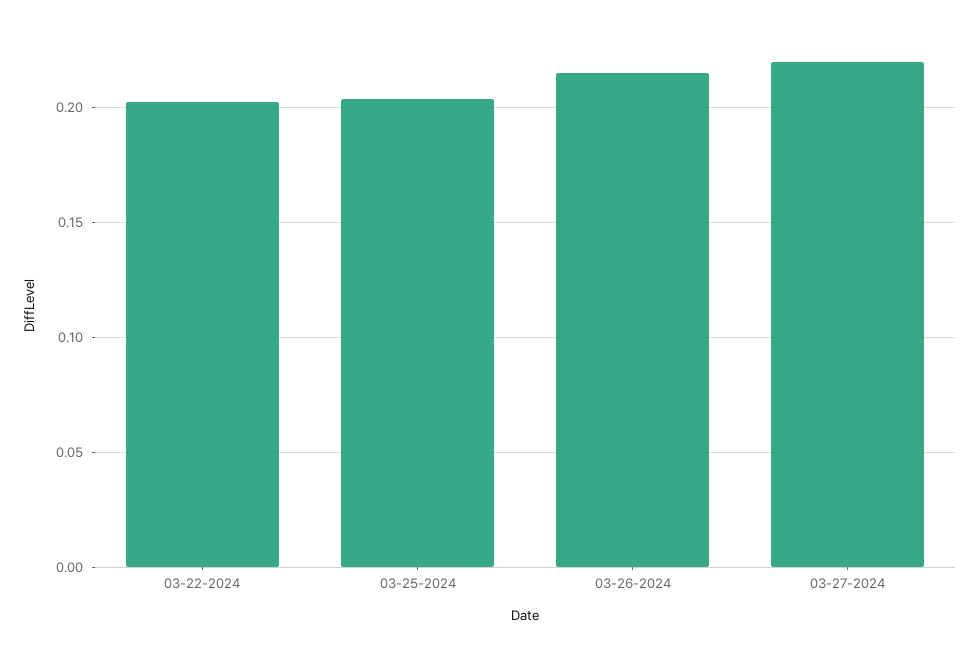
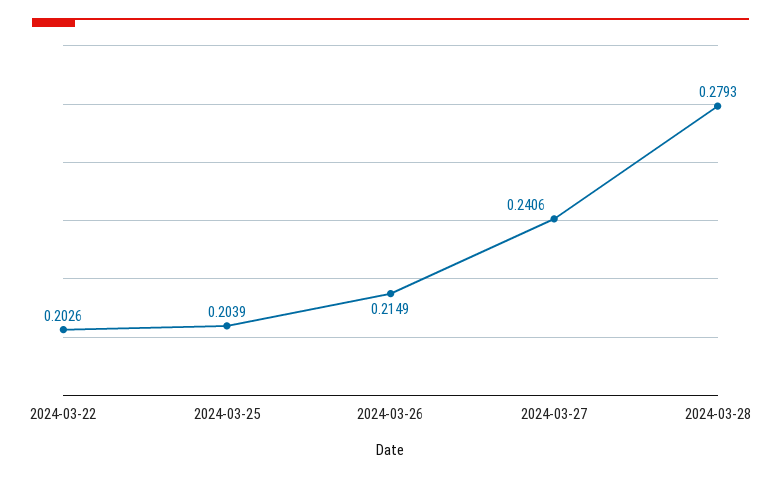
03-27-2024: 0.22 -> 0.2406
2024-03-28: none -> 0.2793

